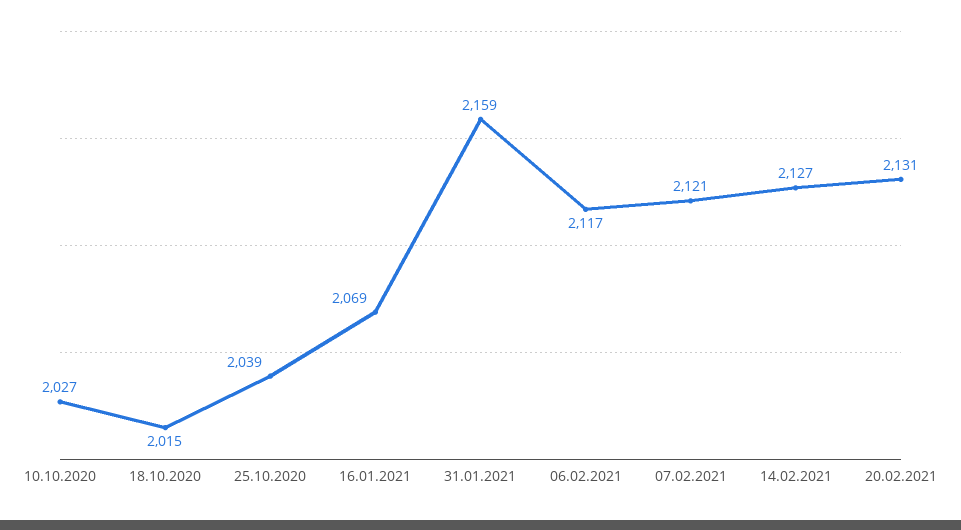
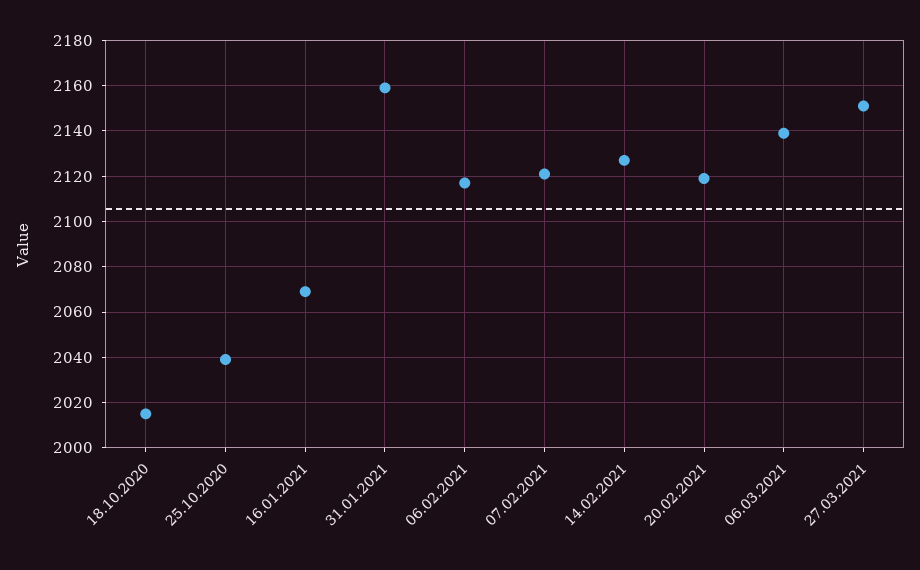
10.10.2020: 2027 -> none
20.02.2021: 2131 -> 2120
06.03.2021: none -> 2140
27.03.2021: none -> 2150

